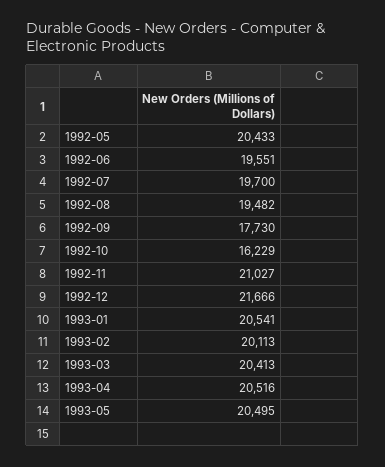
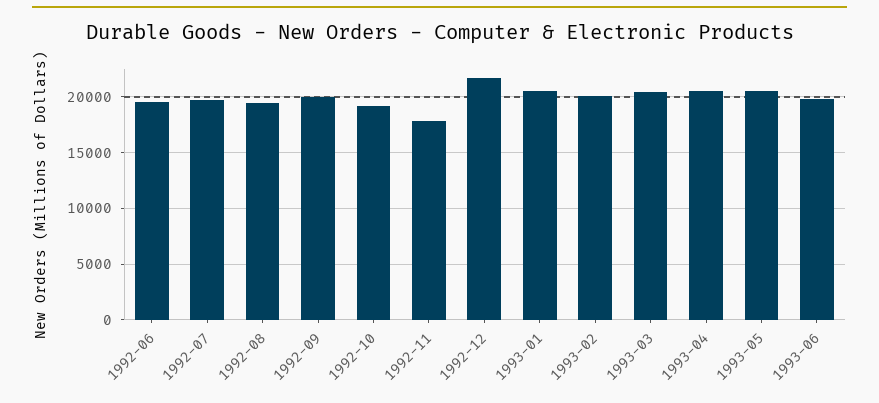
1992-05: 20433 -> none
1992-09: 17730 -> 20000
1992-10: 16229 -> 19000
1992-11: 21027 -> 18000
1993-06: none -> 20000

